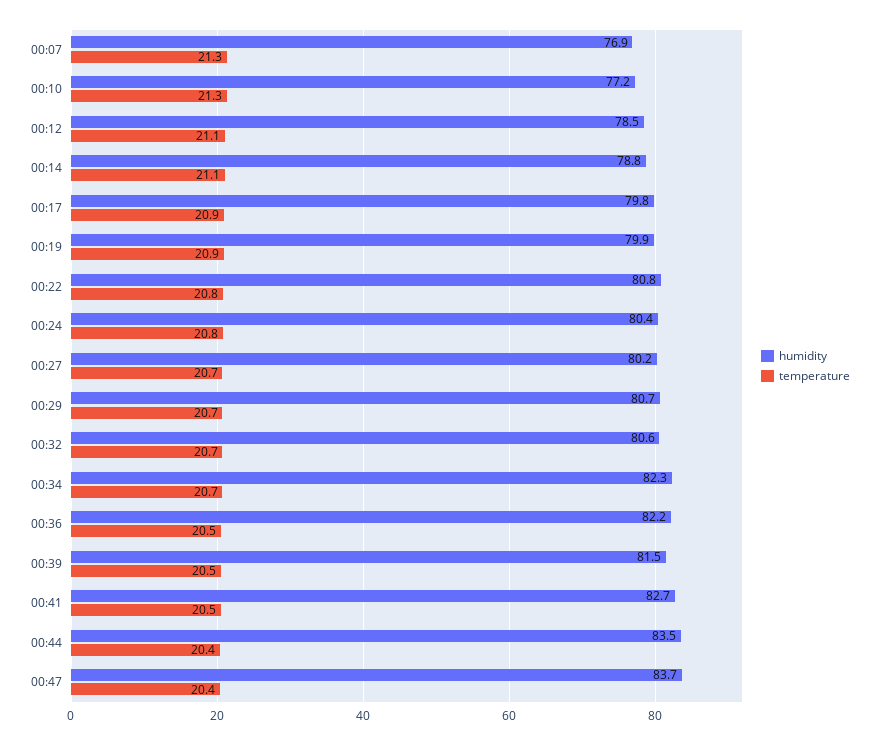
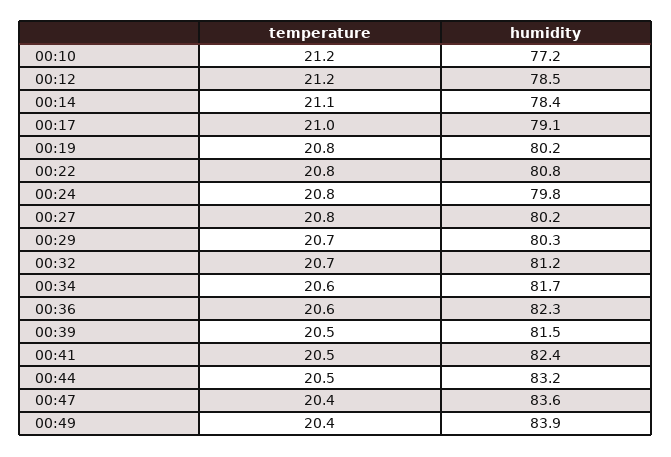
humidity, 00:07: 76.9 -> none
temperature, 00:07: 21.3 -> none
temperature, 00:10: 21.3 -> 21.2
temperature, 00:12: 21.1 -> 21.2
humidity, 00:14: 78.8 -> 78.4
humidity, 00:17: 79.8 -> 79.1
temperature, 00:17: 20.9 -> 21
humidity, 00:19: 79.9 -> 80.2
temperature, 00:19: 20.9 -> 20.8
humidity, 00:24: 80.4 -> 79.8
temperature, 00:27: 20.7 -> 20.8
humidity, 00:29: 80.7 -> 80.3
humidity, 00:32: 80.6 -> 81.2
humidity, 00:34: 82.3 -> 81.7
temperature, 00:34: 20.7 -> 20.6
humidity, 00:36: 82.2 -> 82.3
temperature, 00:36: 20.5 -> 20.6
humidity, 00:41: 82.7 -> 82.4
humidity, 00:44: 83.5 -> 83.2
temperature, 00:44: 20.4 -> 20.5
humidity, 00:47: 83.7 -> 83.6
temperature, 00:49: none -> 20.4
humidity, 00:49: none -> 83.9

